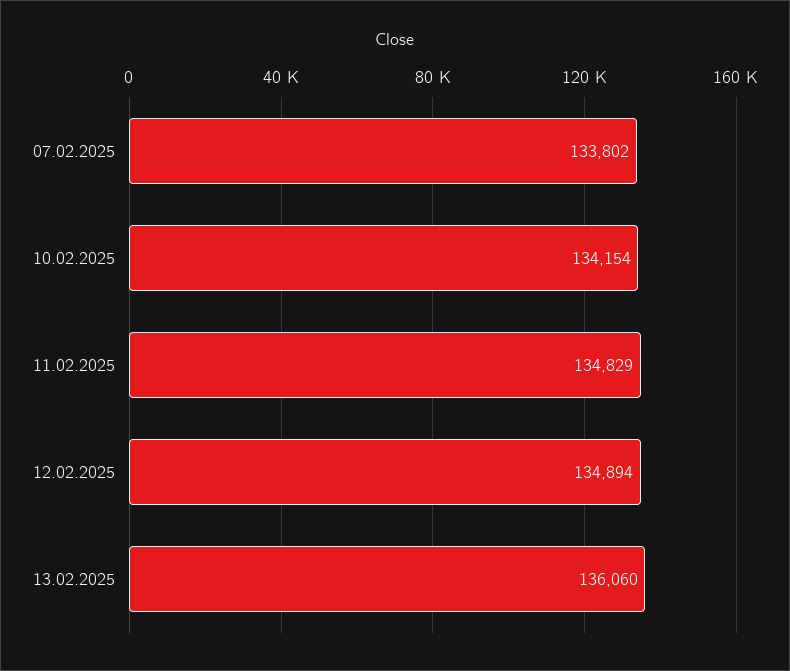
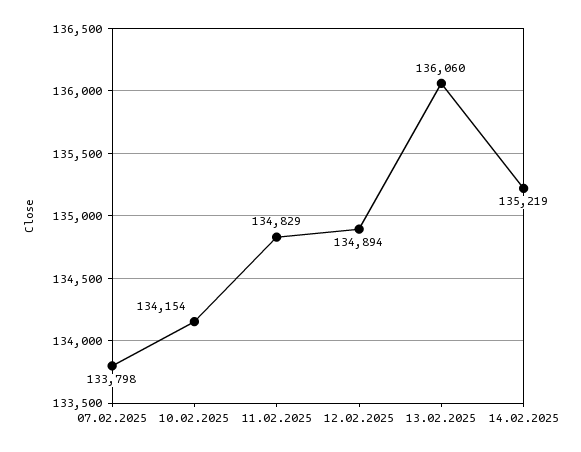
07.02.2025: 133802 -> 133798
14.02.2025: none -> 135219

